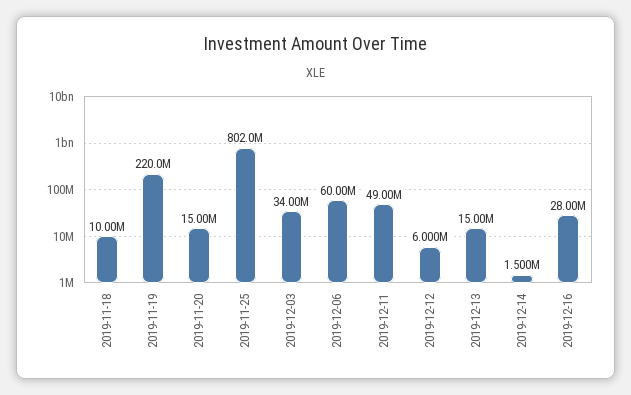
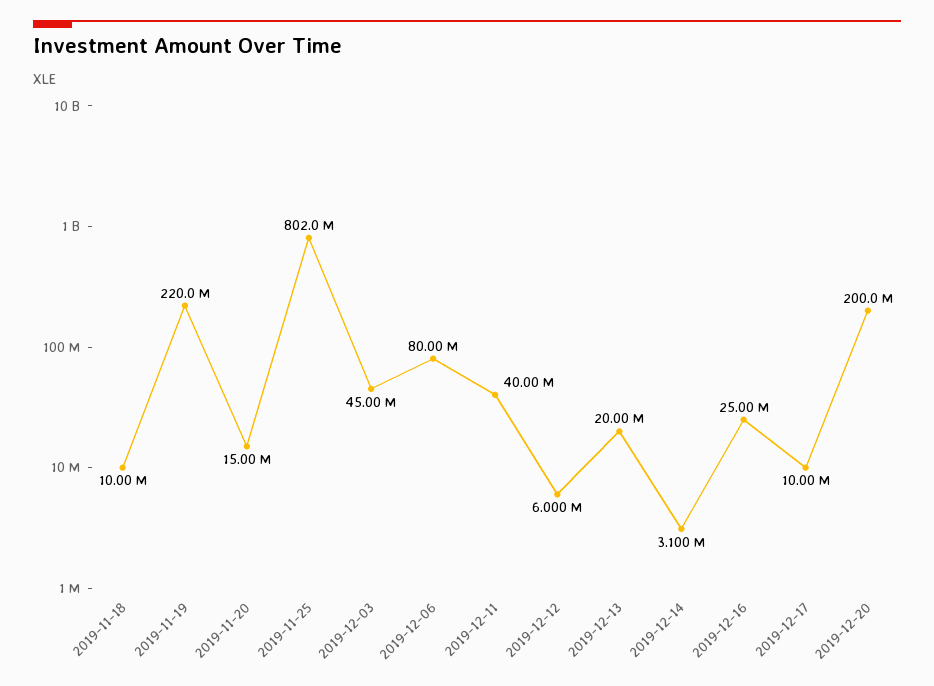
2019-12-03: 34000000 -> 45000000
2019-12-06: 60000000 -> 80000000
2019-12-11: 49000000 -> 40000000
2019-12-13: 15000000 -> 20000000
2019-12-14: 1500000 -> 3100000
2019-12-16: 28000000 -> 25000000
2019-12-17: none -> 10000000
2019-12-20: none -> 200000000

